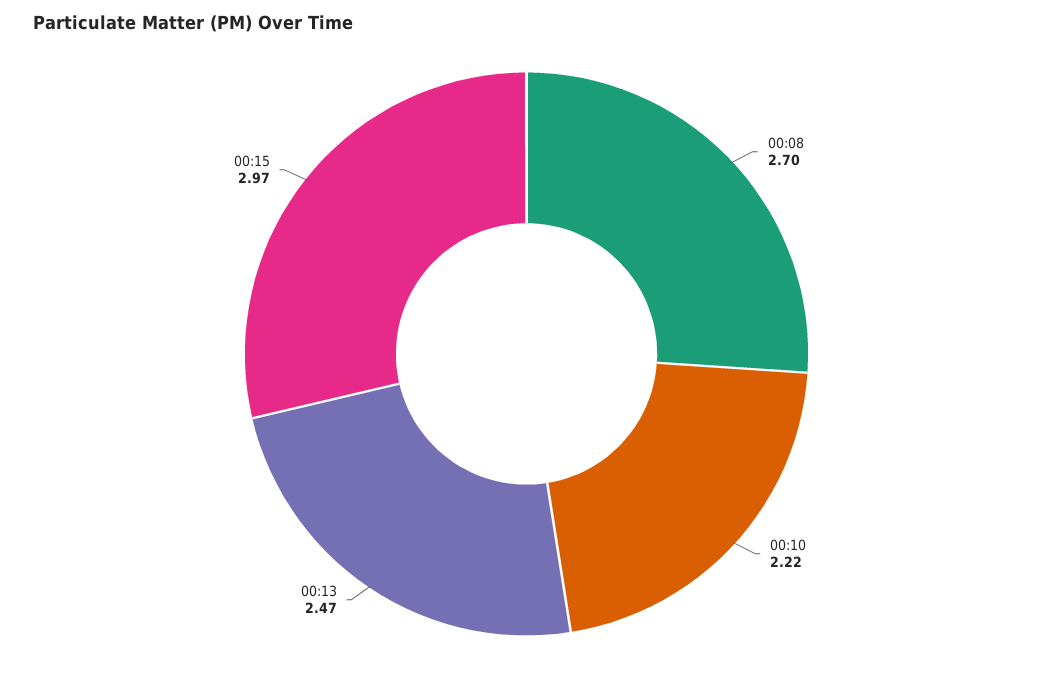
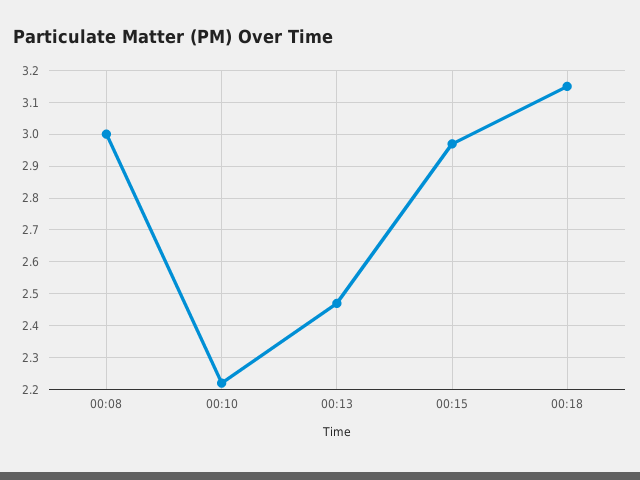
00:08: 2.7 -> 3
00:18: none -> 3.15

